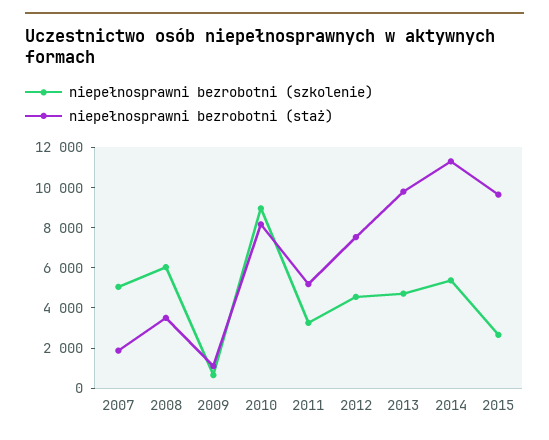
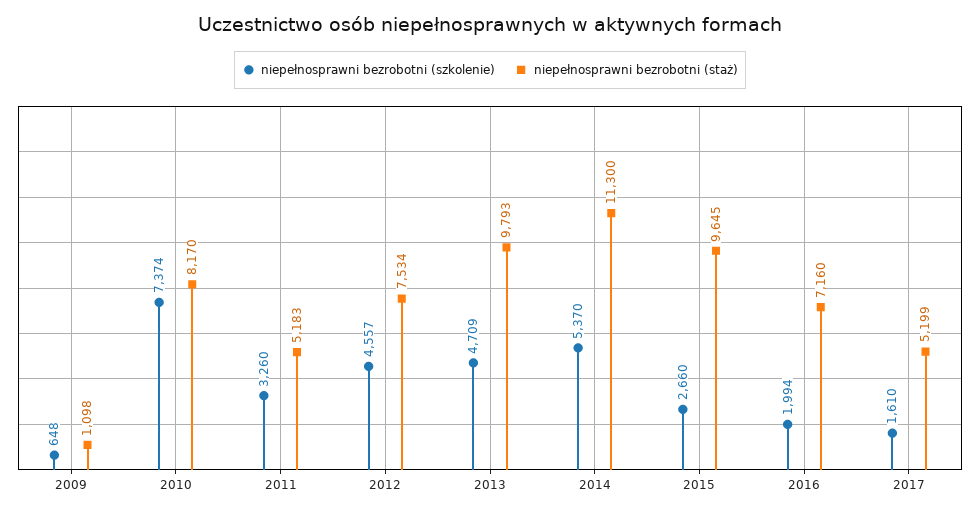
niepełnosprawni bezrobotni (szkolenie), 2007: 5000 -> none
niepełnosprawni bezrobotni (staż), 2007: 2000 -> none
niepełnosprawni bezrobotni (szkolenie), 2008: 6000 -> none
niepełnosprawni bezrobotni (staż), 2008: 3500 -> none
niepełnosprawni bezrobotni (szkolenie), 2010: 9000 -> 7374
niepełnosprawni bezrobotni (szkolenie), 2016: none -> 1994
niepełnosprawni bezrobotni (staż), 2016: none -> 7160
niepełnosprawni bezrobotni (szkolenie), 2017: none -> 1610
niepełnosprawni bezrobotni (staż), 2017: none -> 5199

